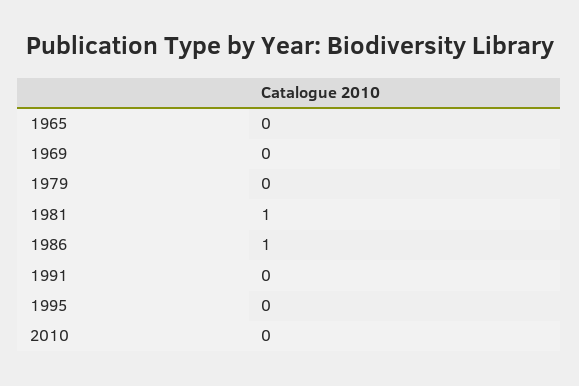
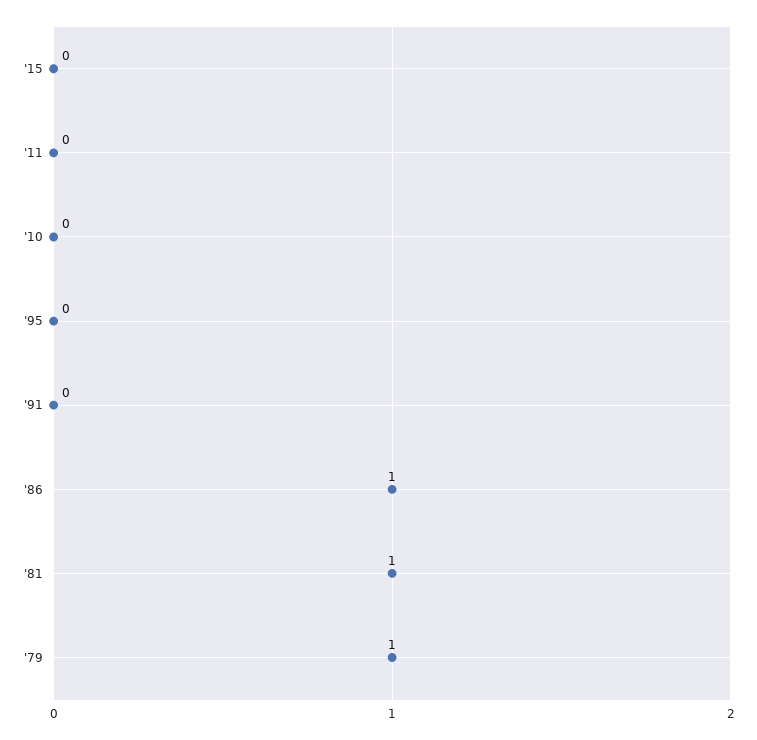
1965: 0 -> none
1969: 0 -> none
1979: 0 -> 1
'15: none -> 0
'11: none -> 0

